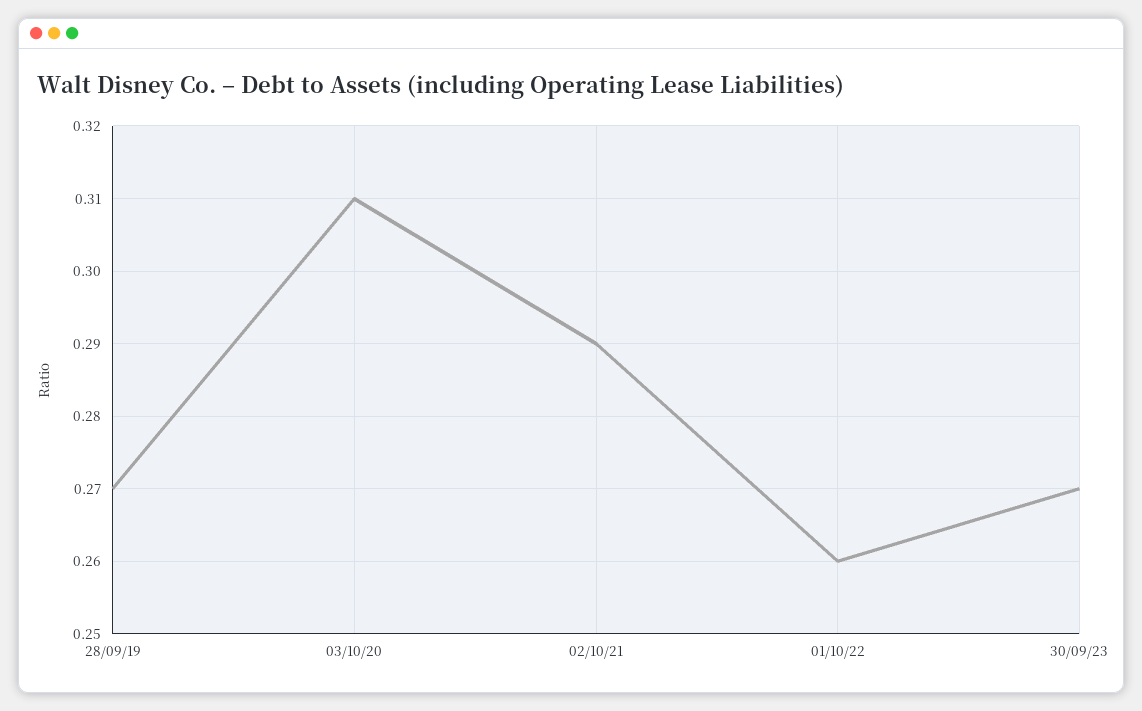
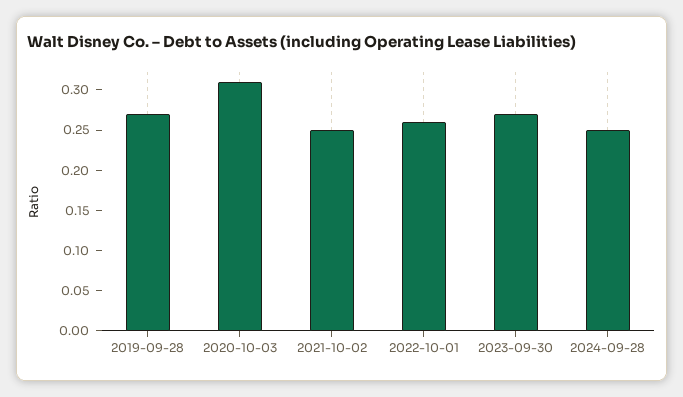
02/10/21: 0.29 -> 0.25
2024-09-28: none -> 0.25

